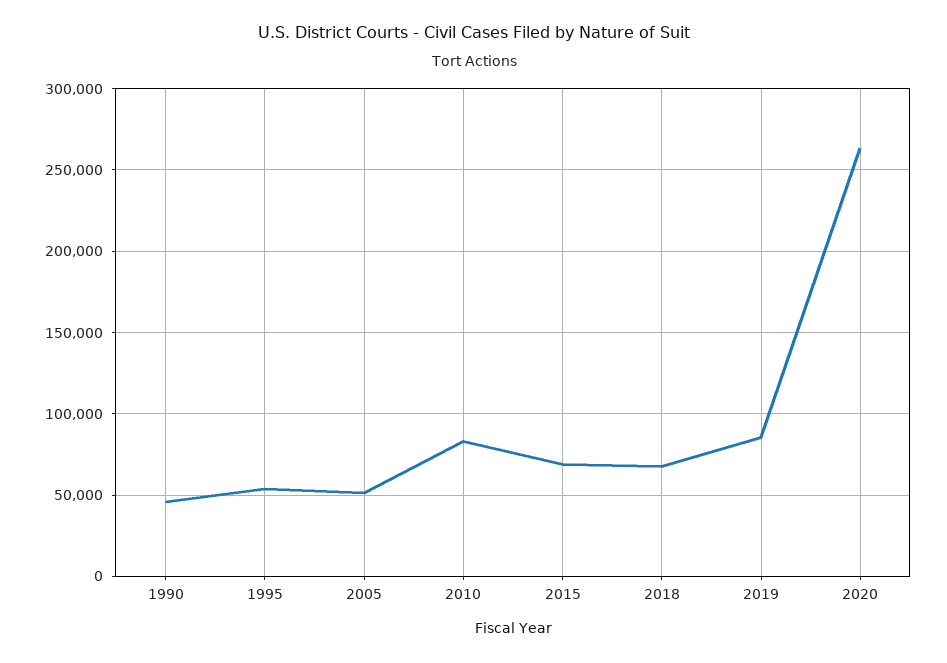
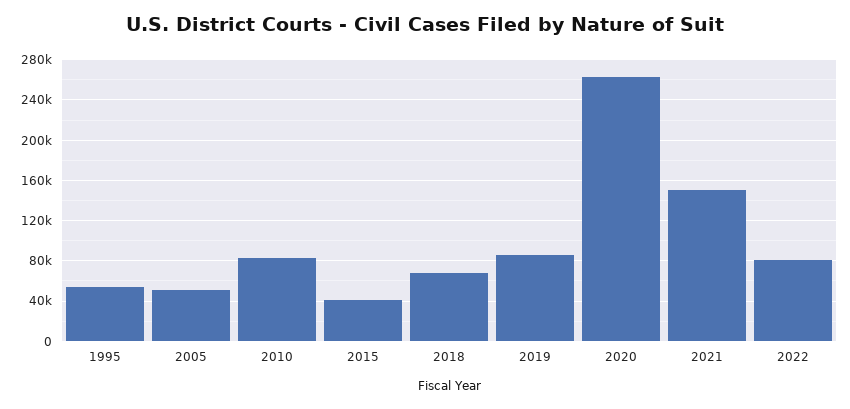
1990: 45000 -> none
2015: 70000 -> 40000
2021: none -> 150000
2022: none -> 80000

